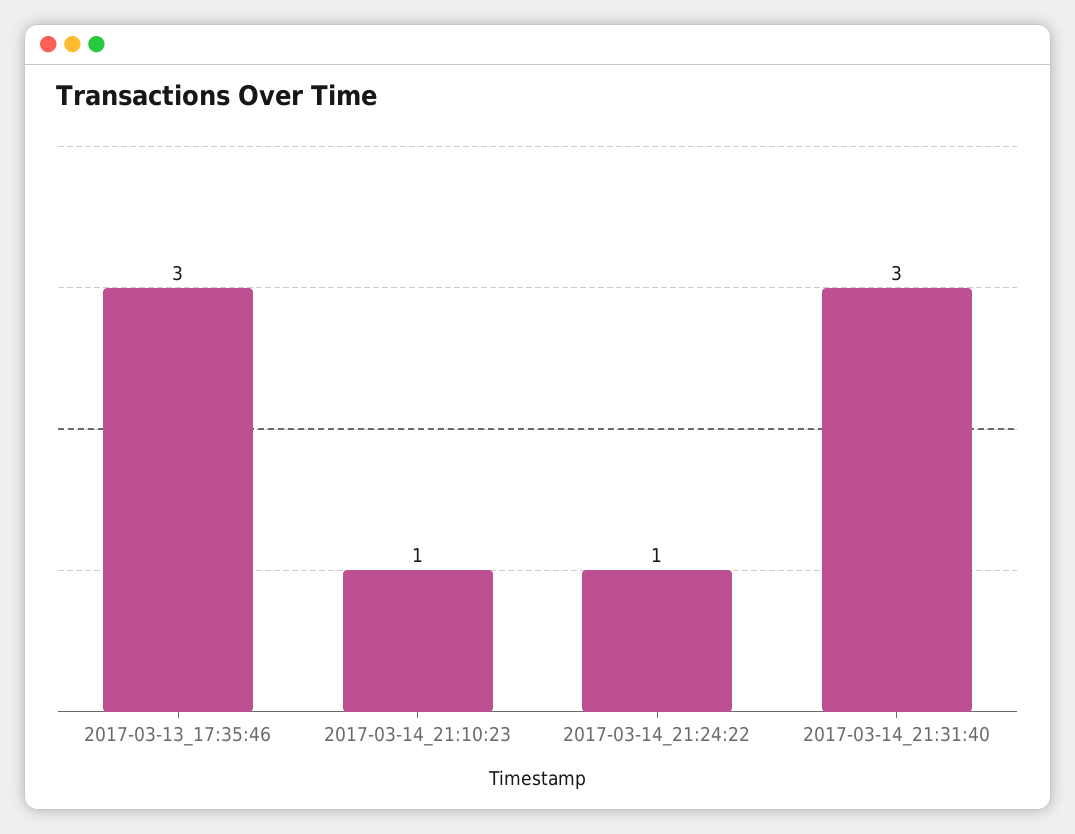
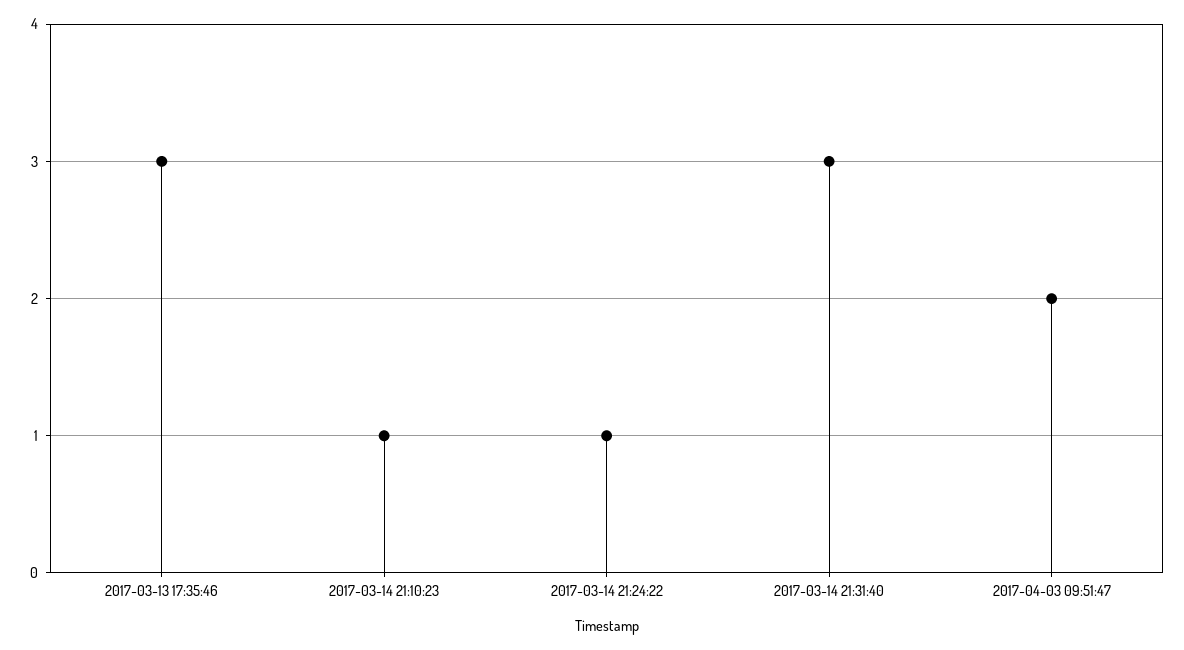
2017-04-03 09:51:47: none -> 2

